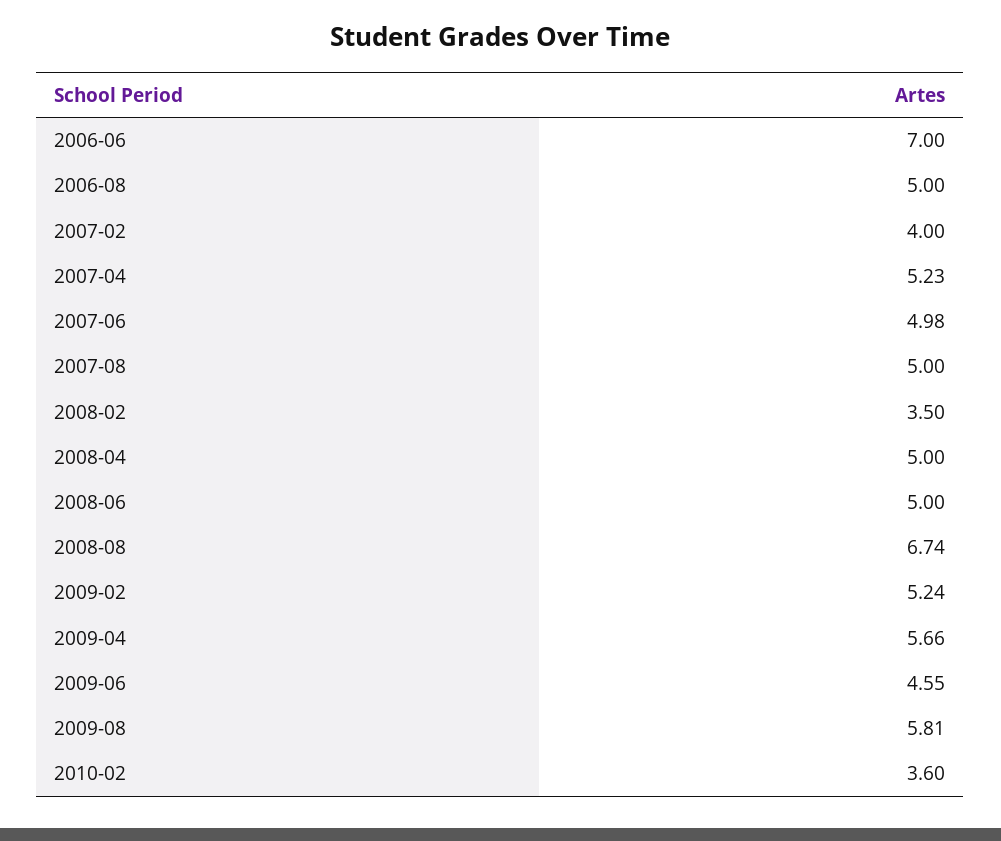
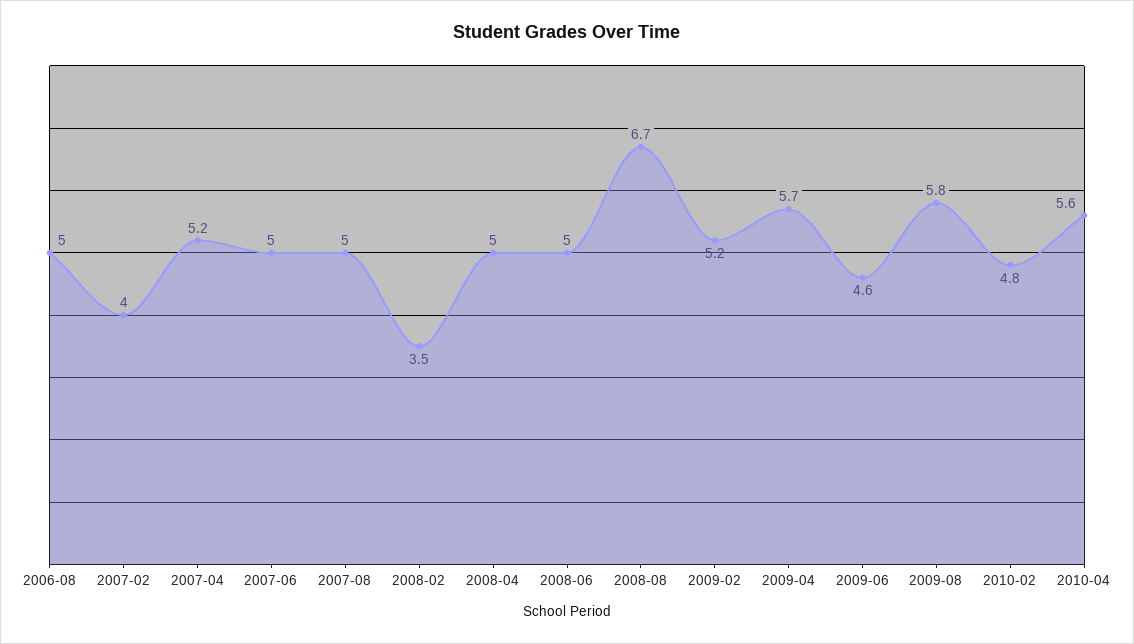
2006-06: 7 -> none
2010-02: 3.6 -> 4.8
2010-04: none -> 5.6

